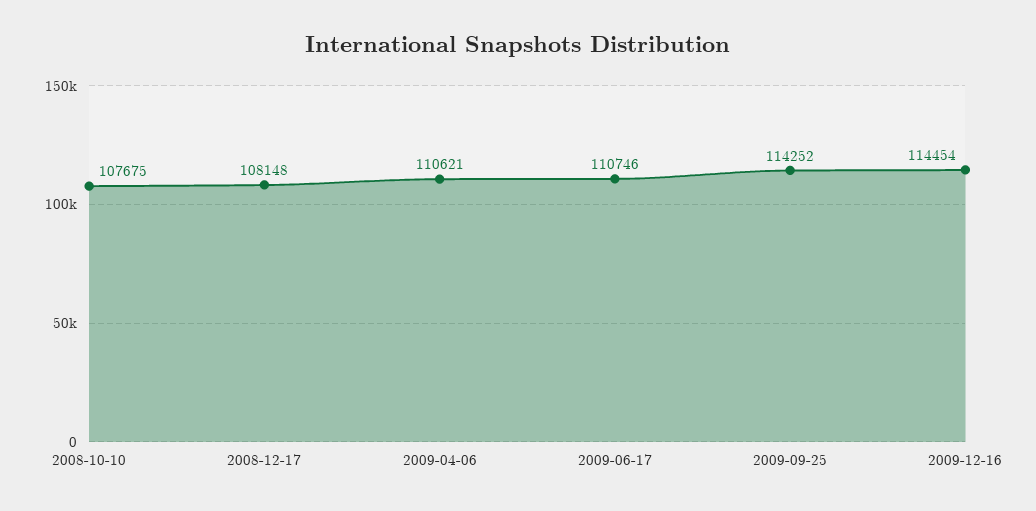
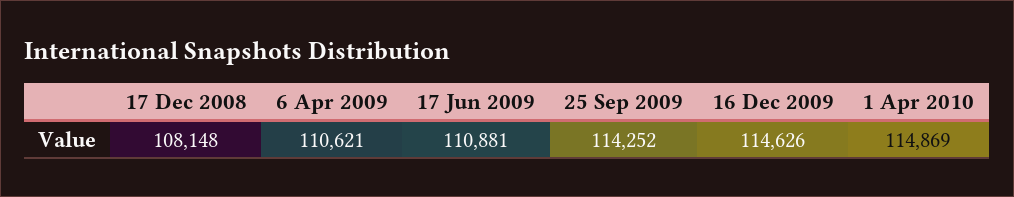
2008-10-10: 107675 -> none
2009-06-17: 110746 -> 110881
2009-12-16: 114454 -> 114626
1 Apr 2010: none -> 114869

